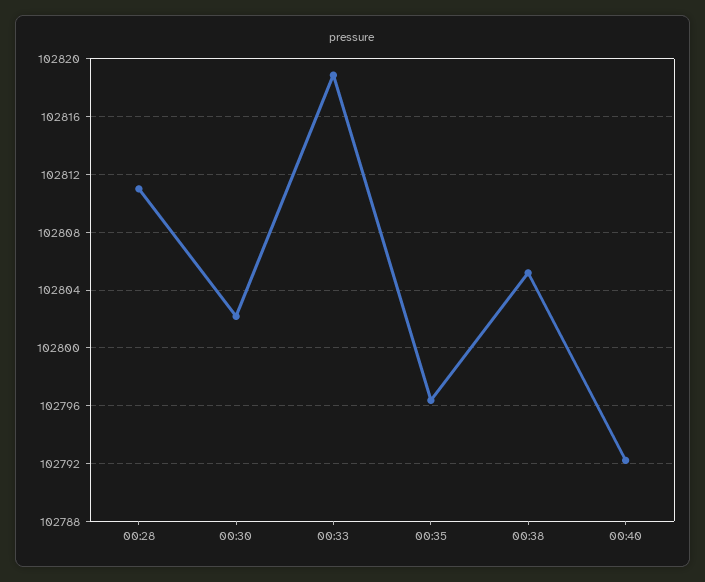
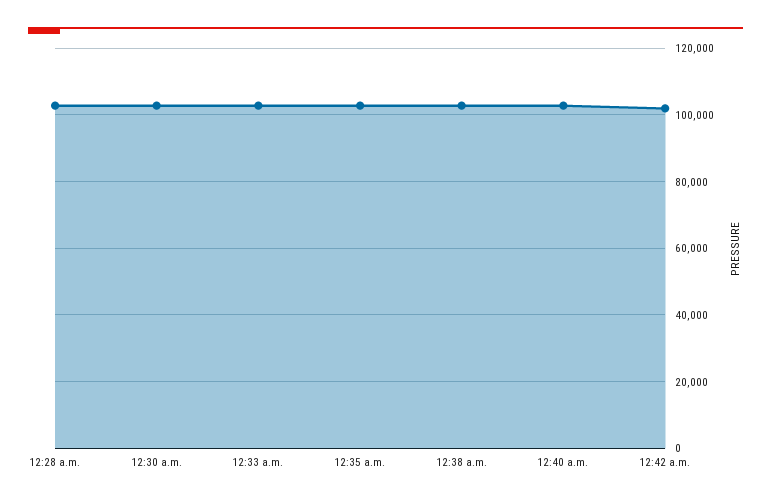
12:42 a.m.: none -> 102000

